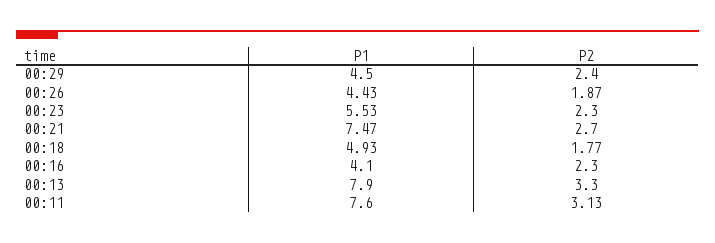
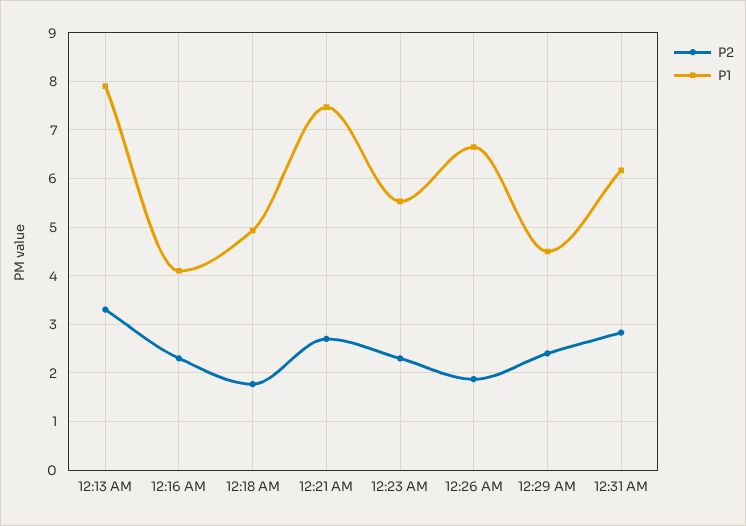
P1, 00:26: 4.43 -> 6.6
P1, 00:11: 7.6 -> none
P2, 00:11: 3.13 -> none
P2, 12:31 AM: none -> 2.8
P1, 12:31 AM: none -> 6.2

